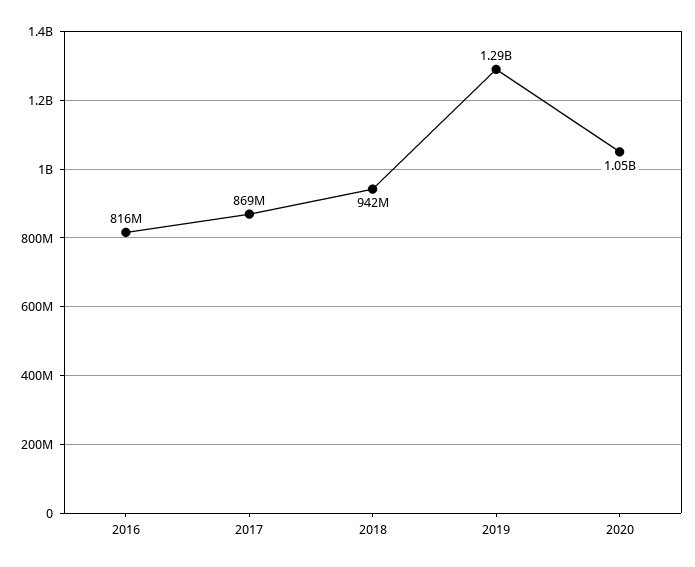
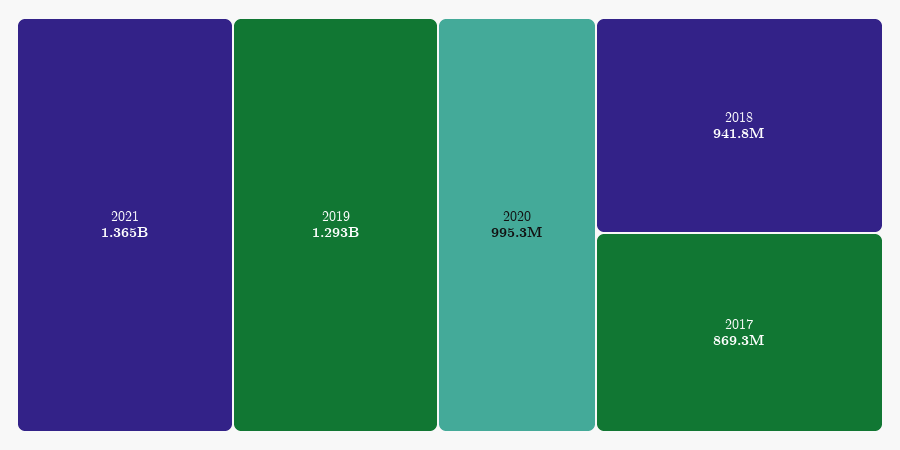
2016: 816000000 -> none
2020: 1050000000 -> 995300000
2021: none -> 1365000000

